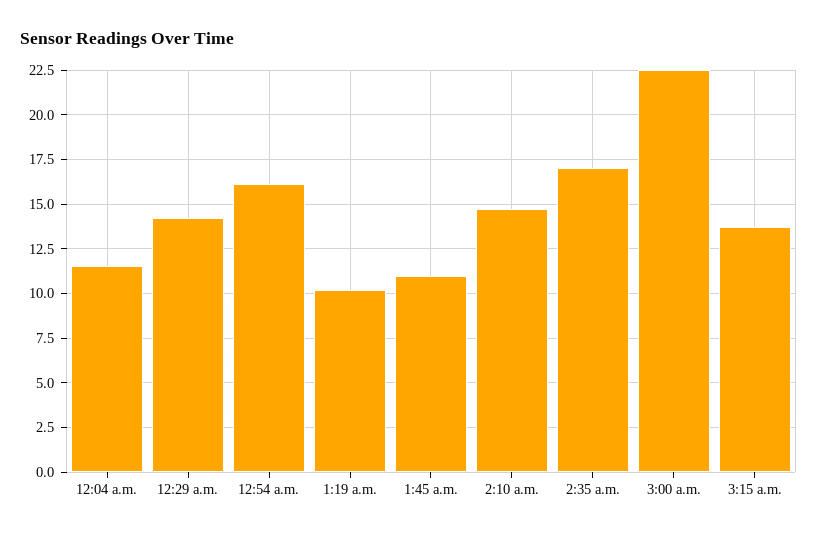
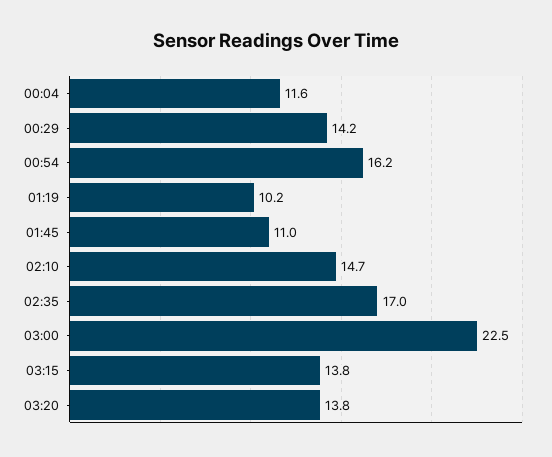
03:20: none -> 13.8

